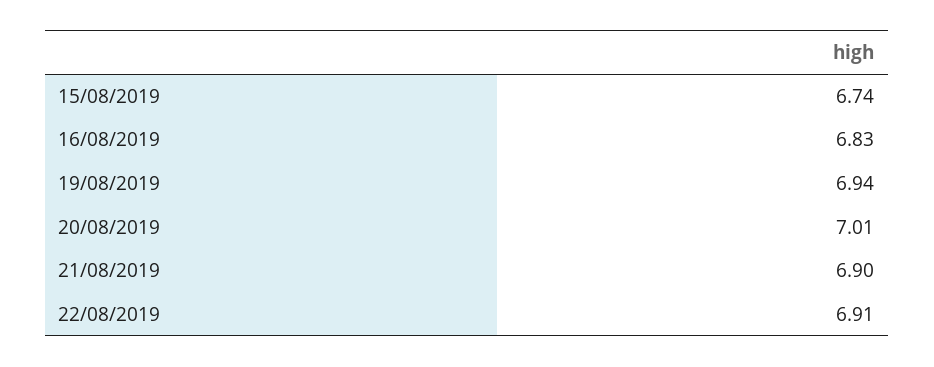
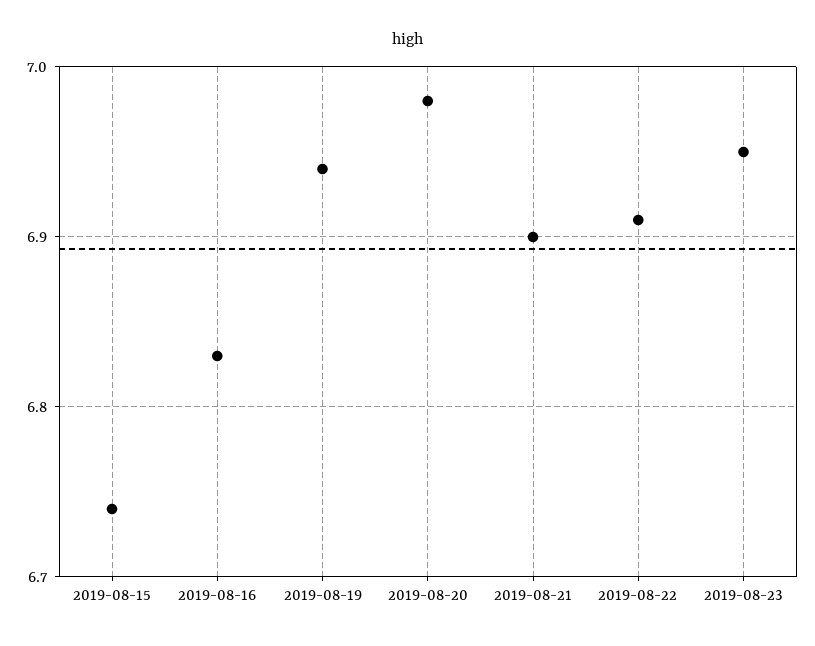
20/08/2019: 7.01 -> 6.98
2019-08-23: none -> 6.95

